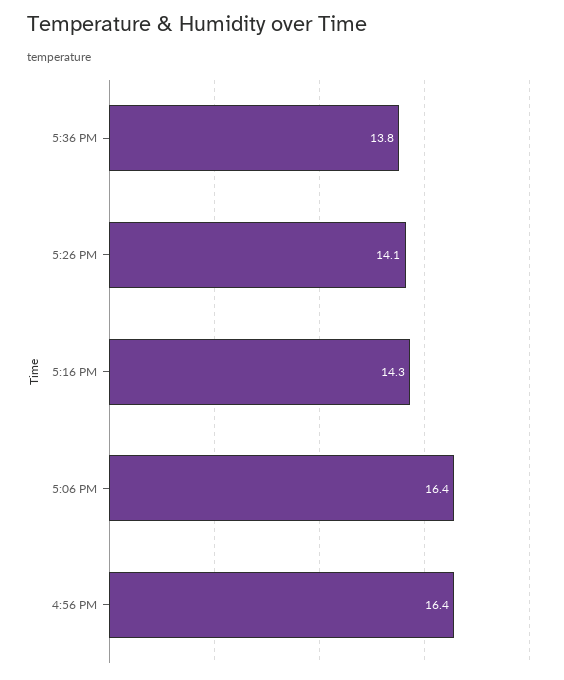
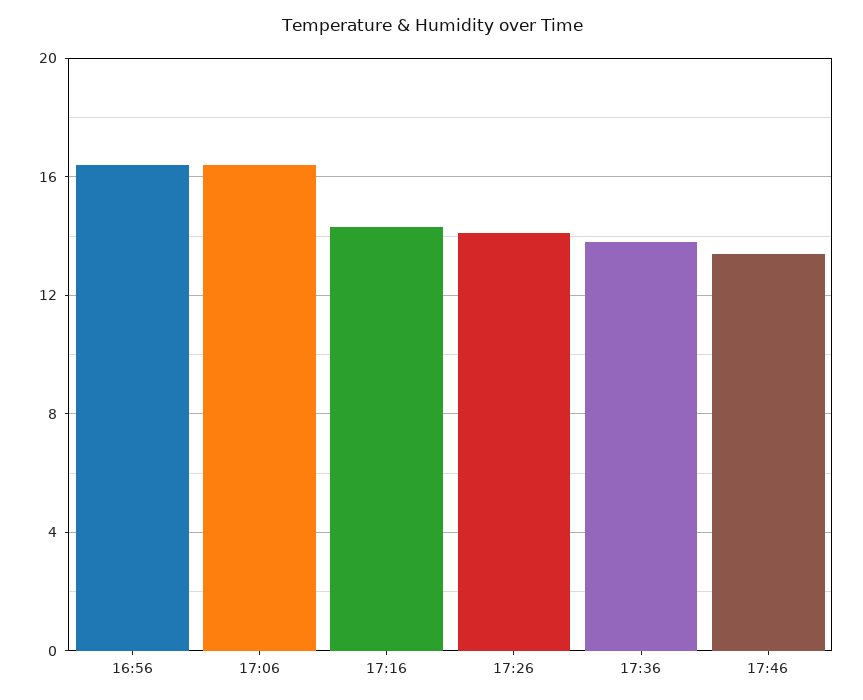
17:46: none -> 13.5

